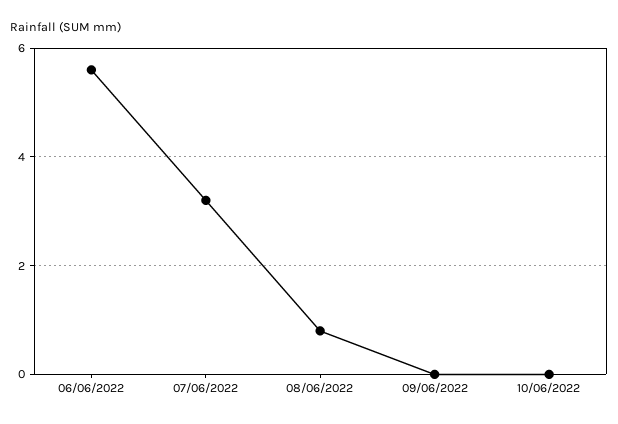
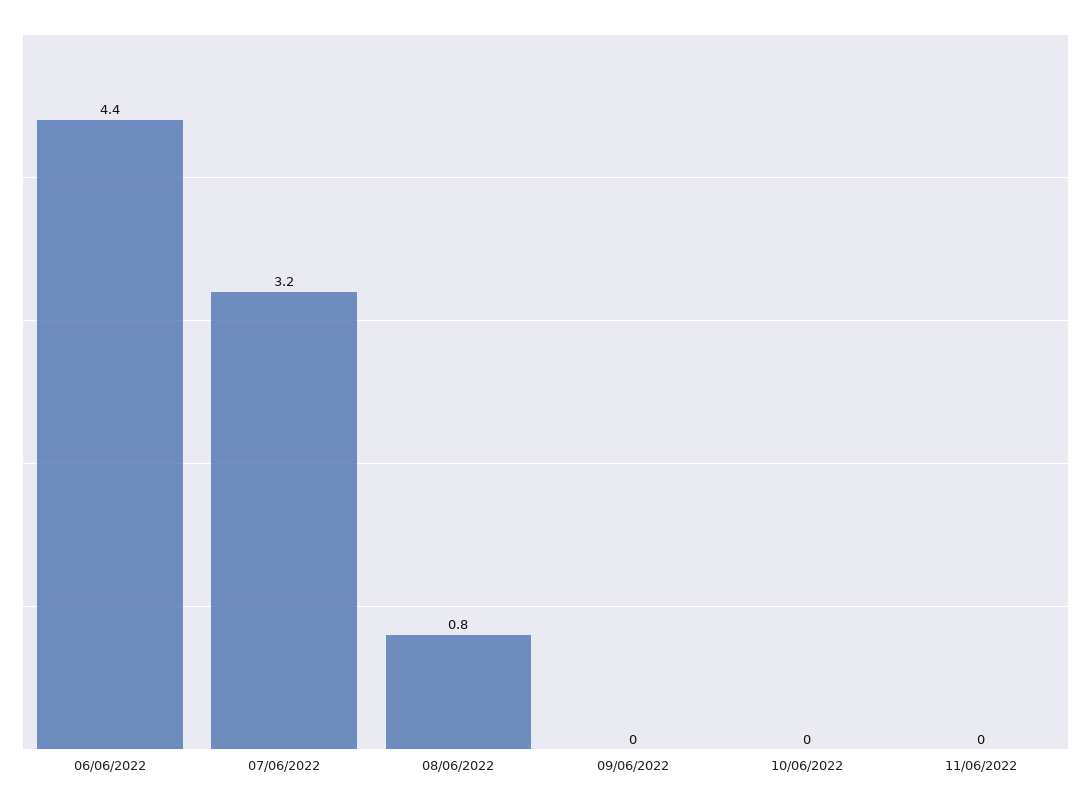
06/06/2022: 5.5 -> 4.4
11/06/2022: none -> 0

